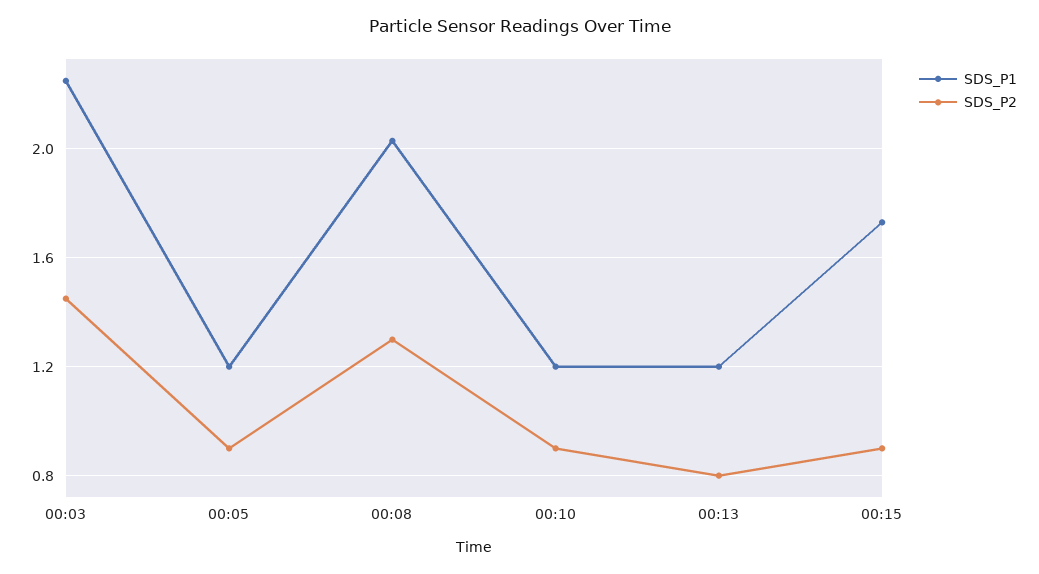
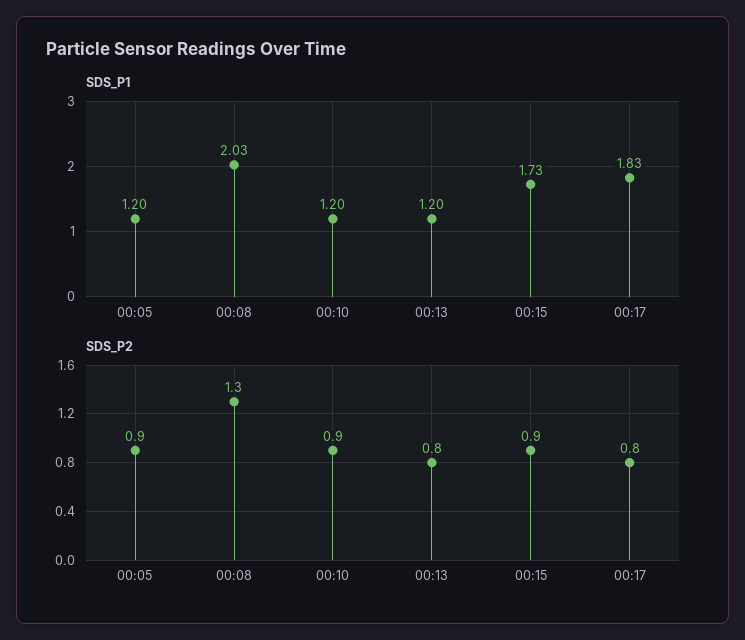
SDS_P1, 00:03: 2.25 -> none
SDS_P2, 00:03: 1.45 -> none
SDS_P1, 00:17: none -> 1.83
SDS_P2, 00:17: none -> 0.8

